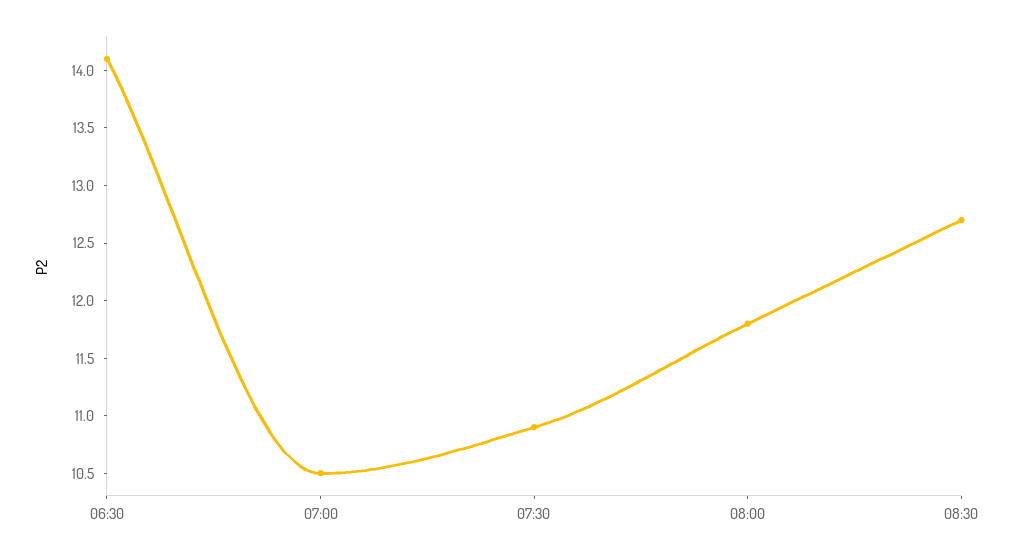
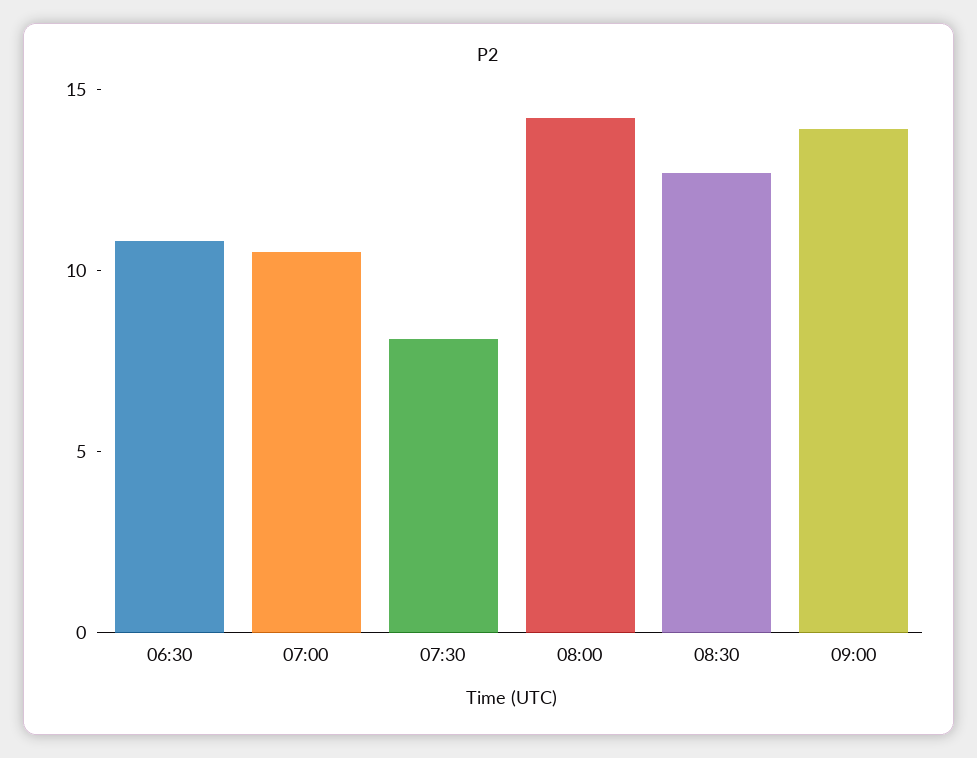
06:30: 14.1 -> 11
07:30: 10.9 -> 8
08:00: 11.8 -> 14
09:00: none -> 14

